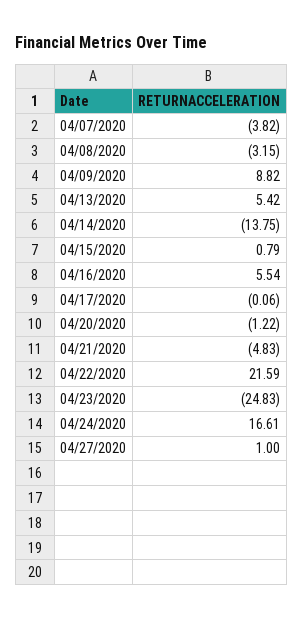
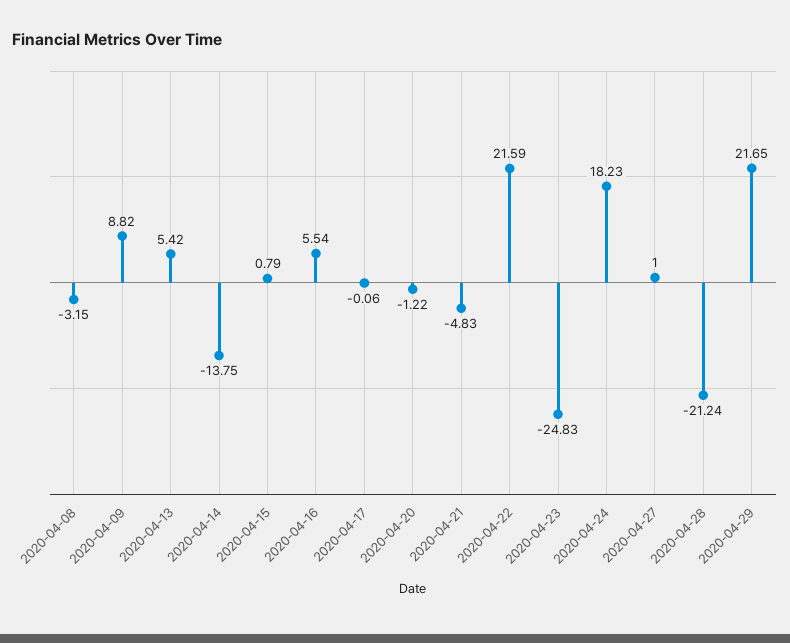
04/07/2020: -3.82 -> none
04/24/2020: 16.61 -> 18.23
2020-04-28: none -> -21.24
2020-04-29: none -> 21.65

